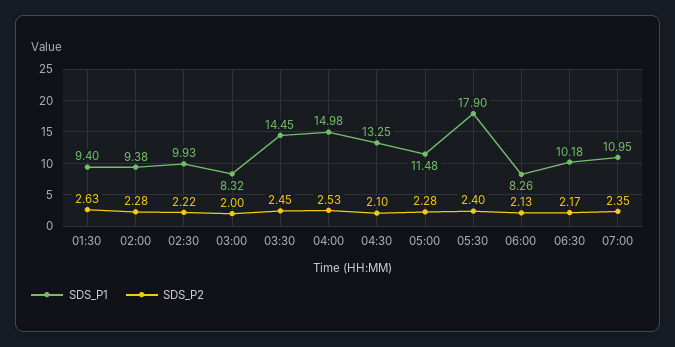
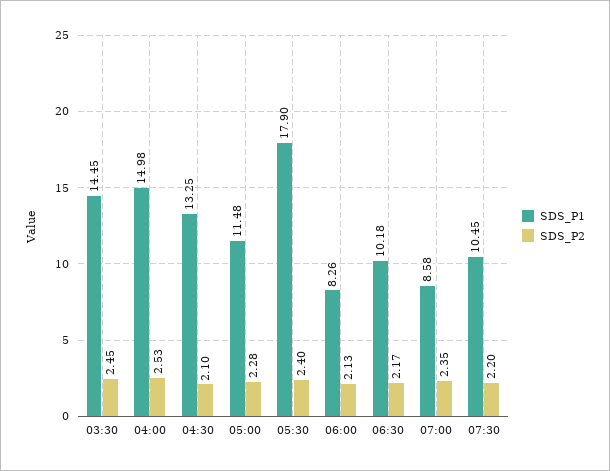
SDS_P1, 01:30: 9.4 -> none
SDS_P2, 01:30: 2.63 -> none
SDS_P1, 02:00: 9.38 -> none
SDS_P2, 02:00: 2.28 -> none
SDS_P1, 02:30: 9.93 -> none
SDS_P2, 02:30: 2.22 -> none
SDS_P1, 03:00: 8.32 -> none
SDS_P2, 03:00: 2 -> none
SDS_P1, 07:00: 10.95 -> 8.58
SDS_P1, 07:30: none -> 10.45
SDS_P2, 07:30: none -> 2.2

